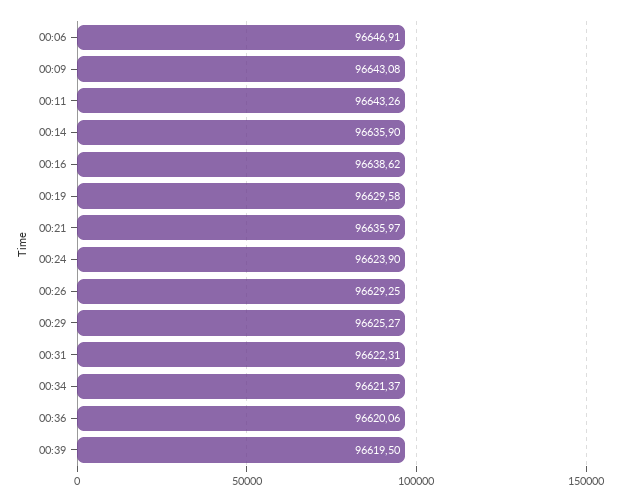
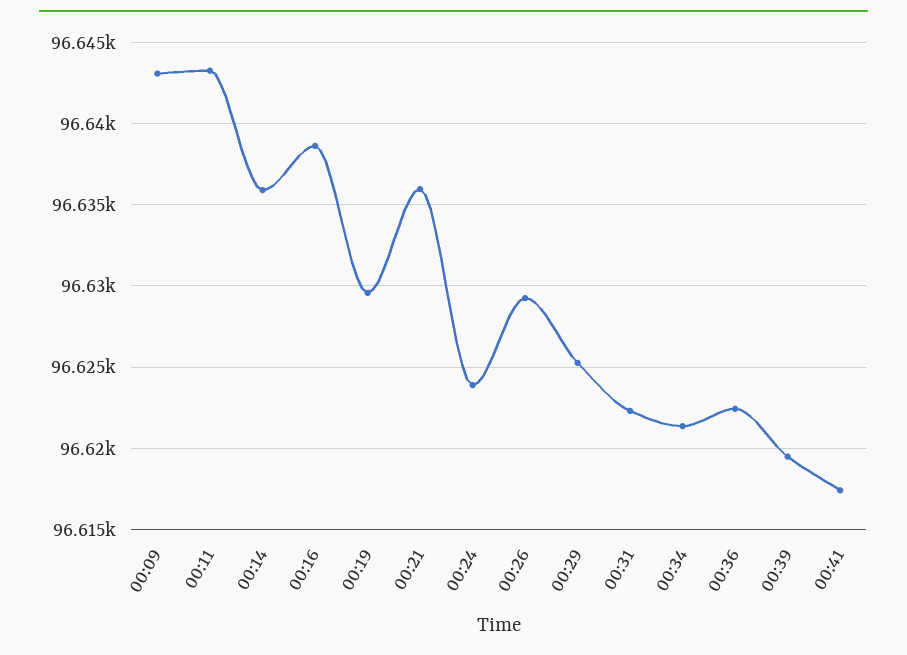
00:06: 96646.91 -> none
00:36: 96620.06 -> 96622.5
00:41: none -> 96617.5

